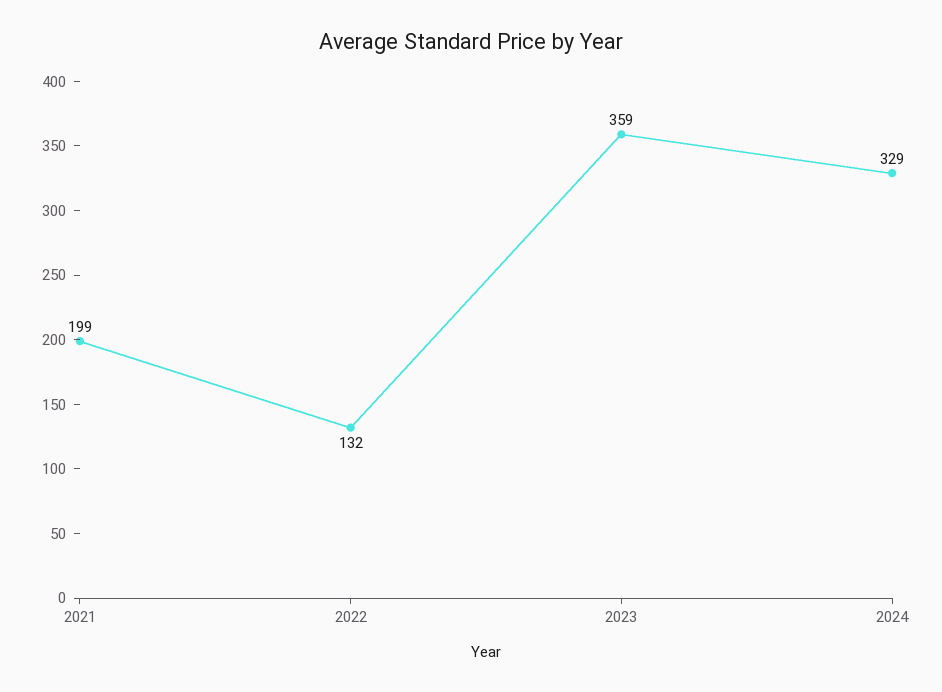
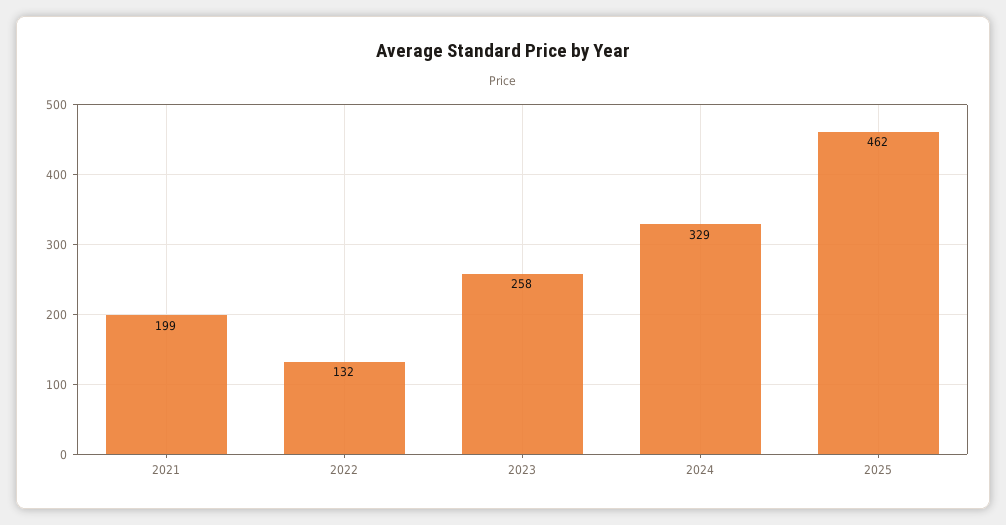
2023: 359 -> 258
2025: none -> 462

